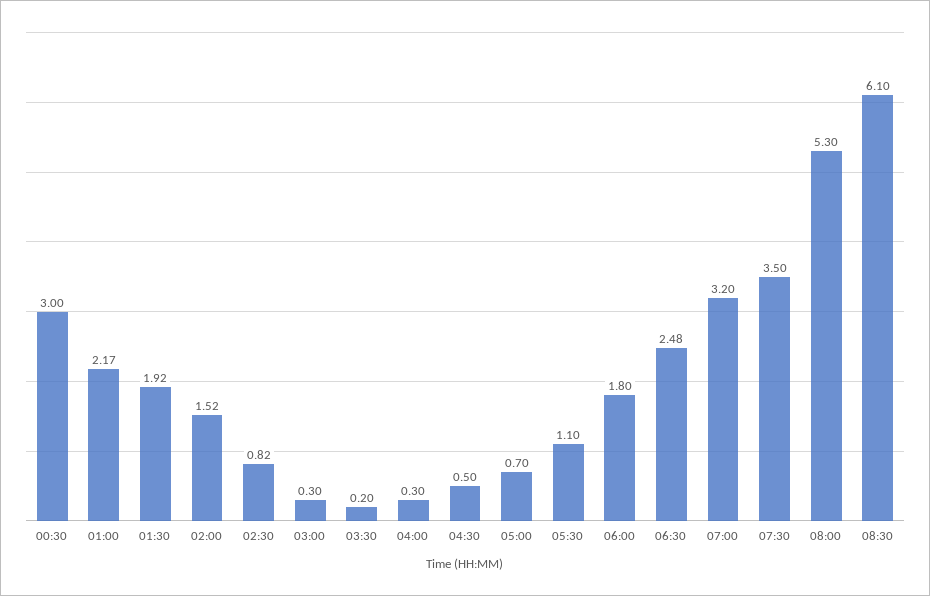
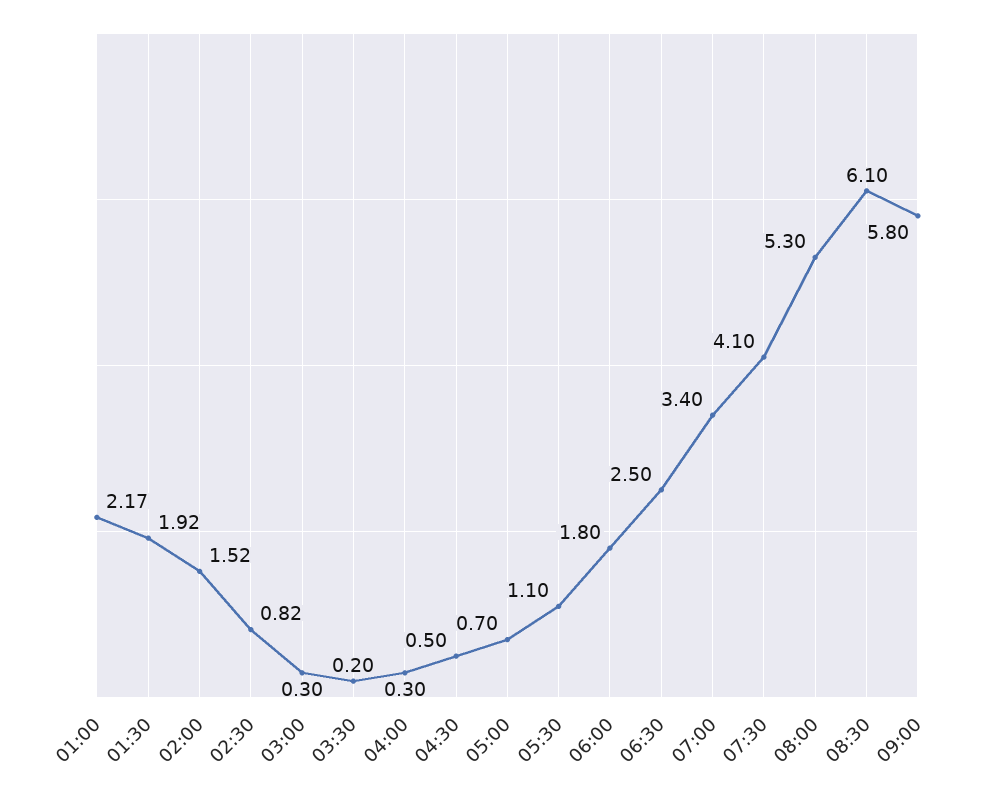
00:30: 3 -> none
06:30: 2.48 -> 2.5
07:00: 3.2 -> 3.4
07:30: 3.5 -> 4.1
09:00: none -> 5.8

